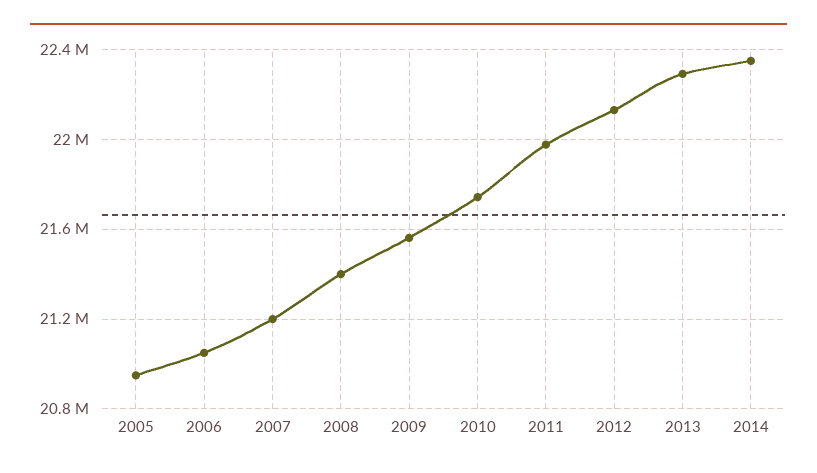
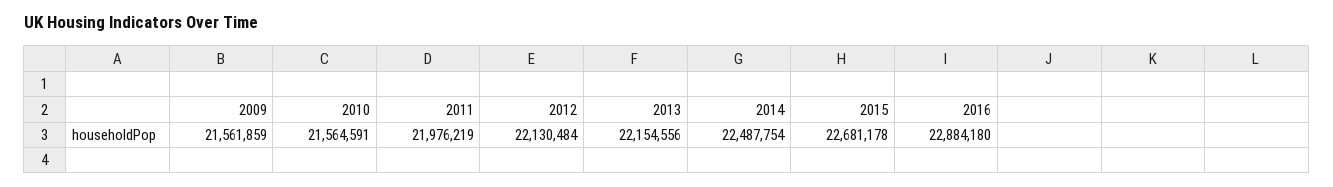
2005: 20950000 -> none
2006: 21050000 -> none
2007: 21200000 -> none
2008: 21400000 -> none
2010: 21750000 -> 21564591
2013: 22300000 -> 22154556
2014: 22350000 -> 22487754
2015: none -> 22681178
2016: none -> 22884180

